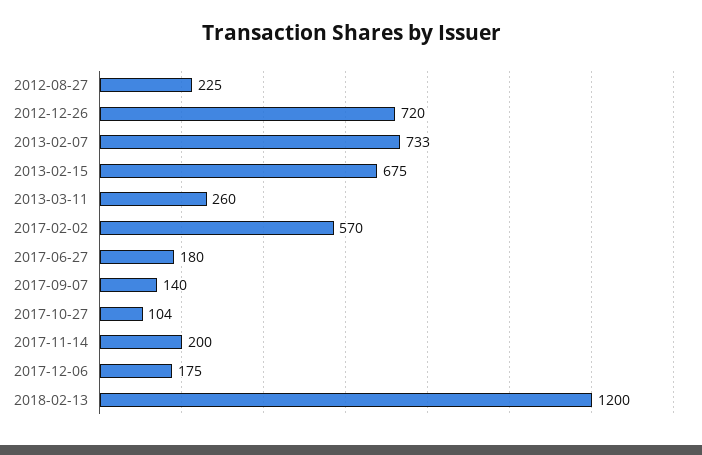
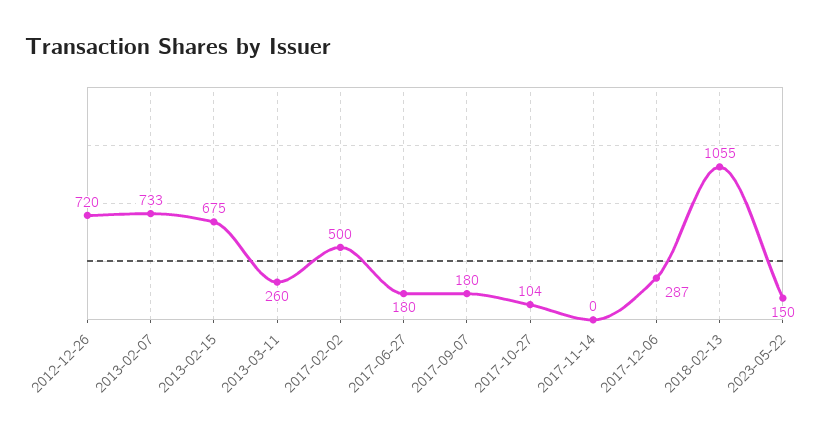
2012-08-27: 225 -> none
2017-02-02: 570 -> 500
2017-09-07: 140 -> 180
2017-11-14: 200 -> 0
2017-12-06: 175 -> 287
2018-02-13: 1200 -> 1055
2023-05-22: none -> 150

